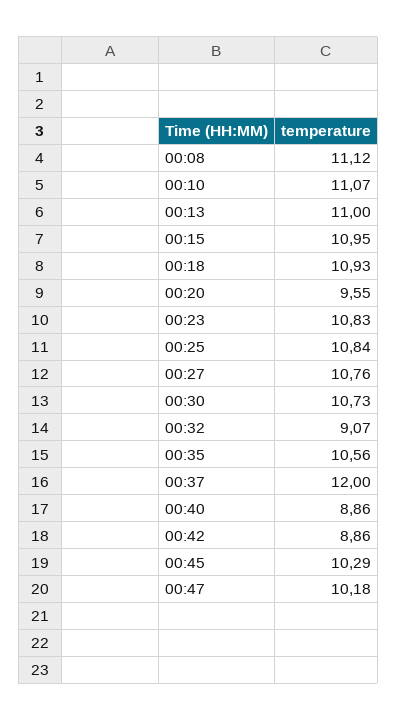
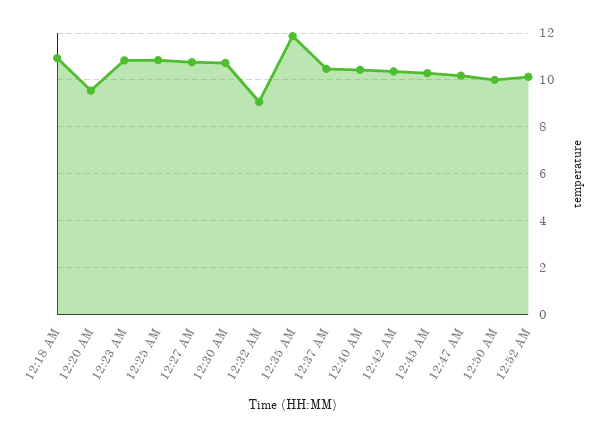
00:08: 11.12 -> none
00:10: 11.07 -> none
00:13: 11 -> none
00:15: 10.95 -> none
00:35: 10.56 -> 12
00:37: 12 -> 10.5
00:40: 8.86 -> 10.5
00:42: 8.86 -> 10.5
12:50 AM: none -> 10
12:52 AM: none -> 10

